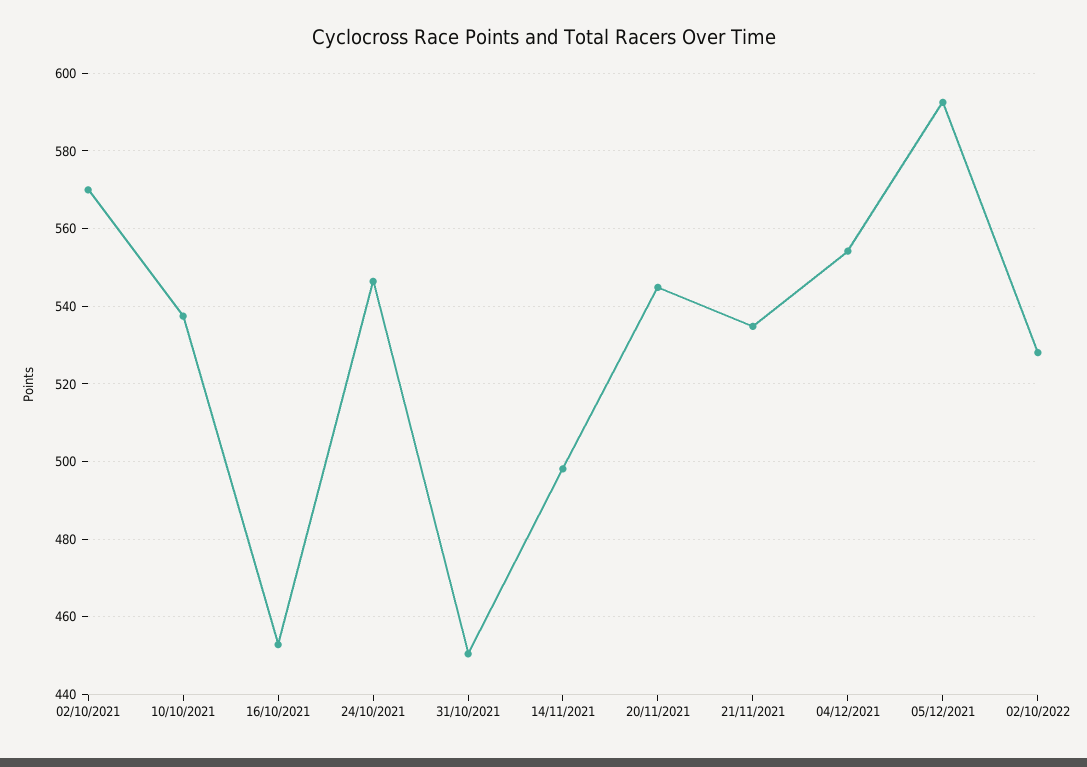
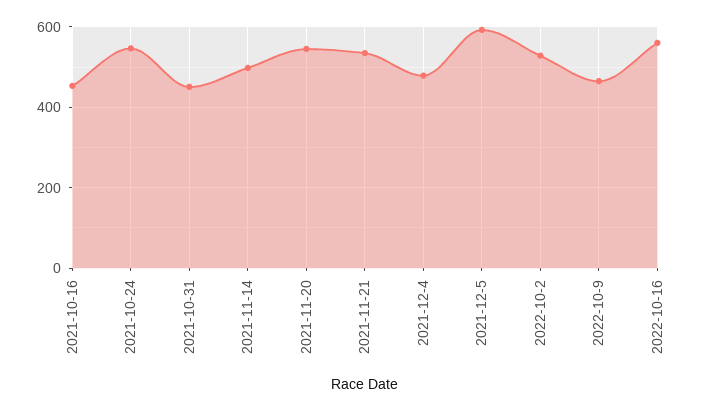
02/10/2021: 570 -> none
10/10/2021: 538 -> none
04/12/2021: 554 -> 480
2022-10-9: none -> 460
2022-10-16: none -> 560

